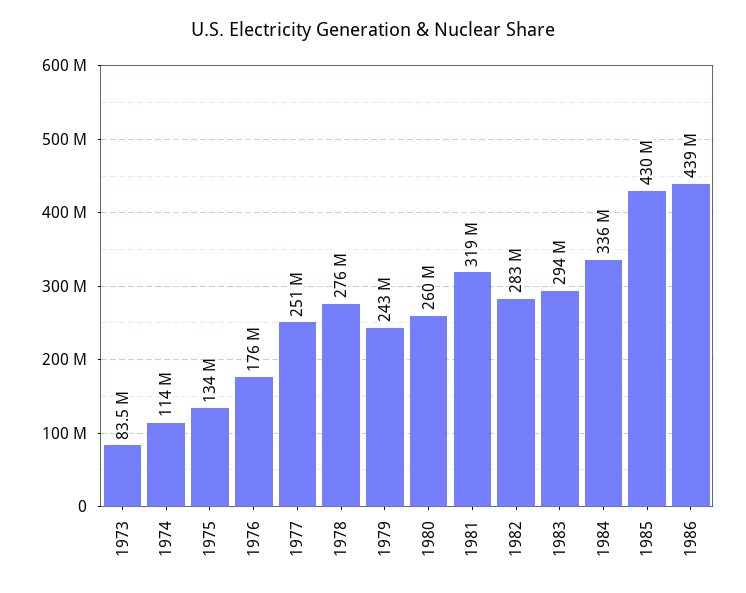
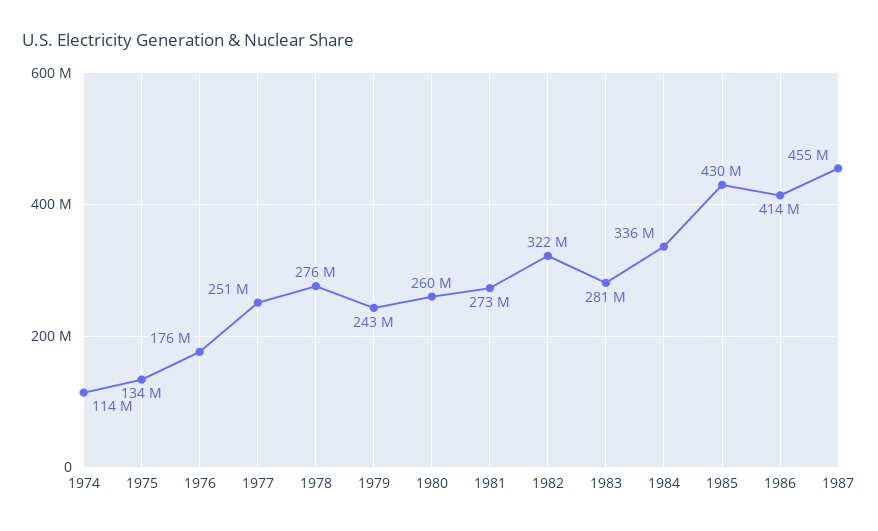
1973: 83500000 -> none
1981: 319000000 -> 273000000
1982: 283000000 -> 322000000
1983: 294000000 -> 281000000
1986: 439000000 -> 414000000
1987: none -> 455000000

